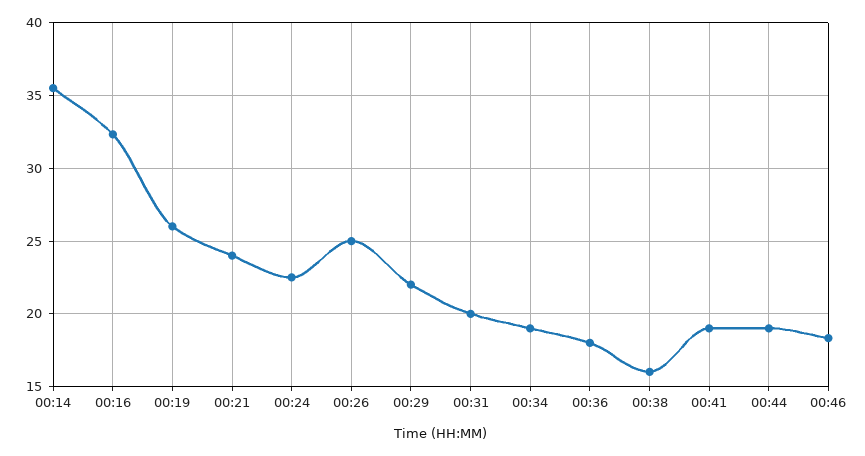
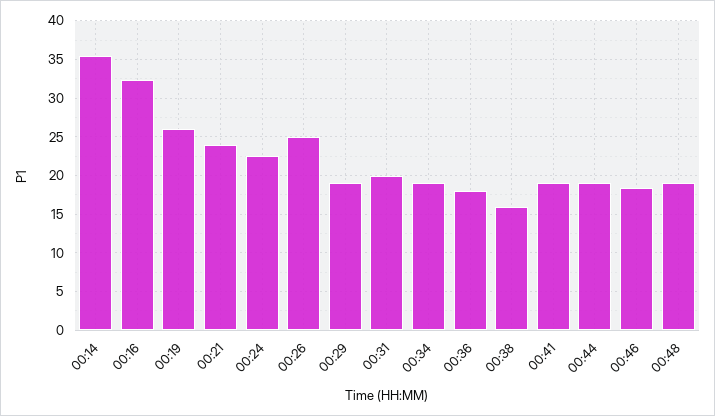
00:29: 22 -> 19
00:48: none -> 19

